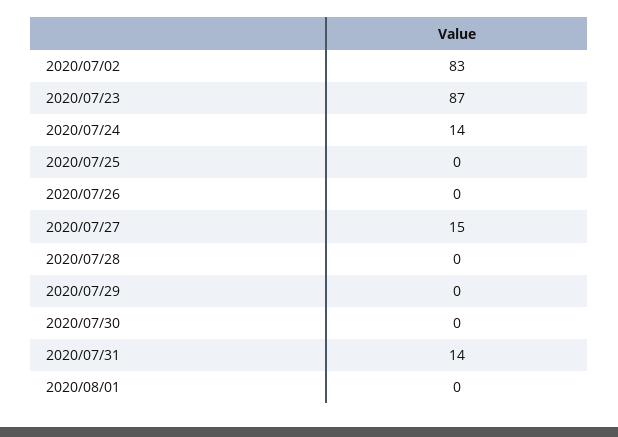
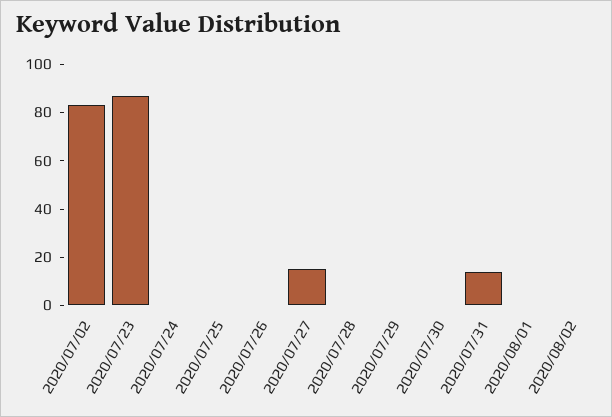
2020/07/24: 14 -> 0
2020/08/02: none -> 0

